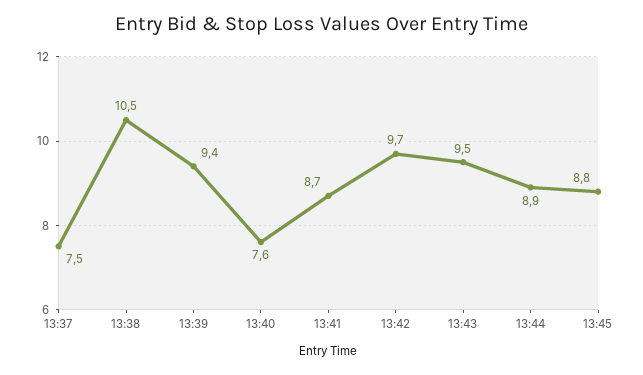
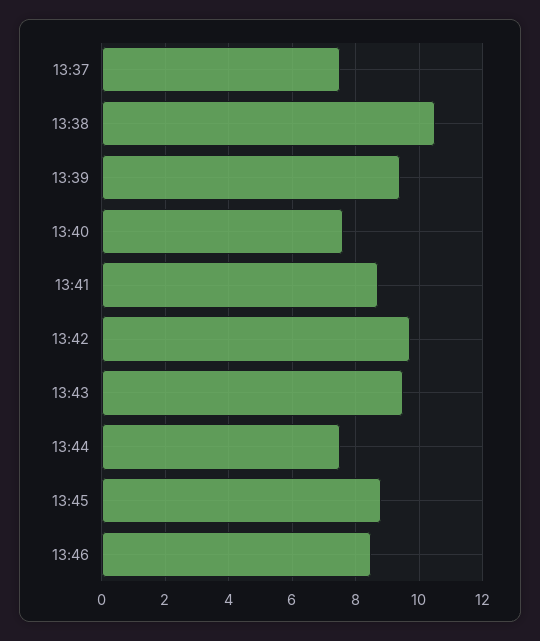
13:44: 8.9 -> 7.5
13:46: none -> 8.5

